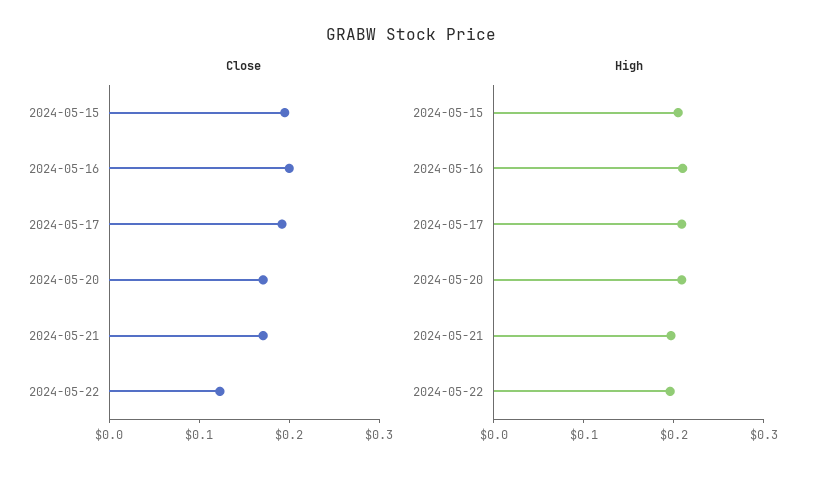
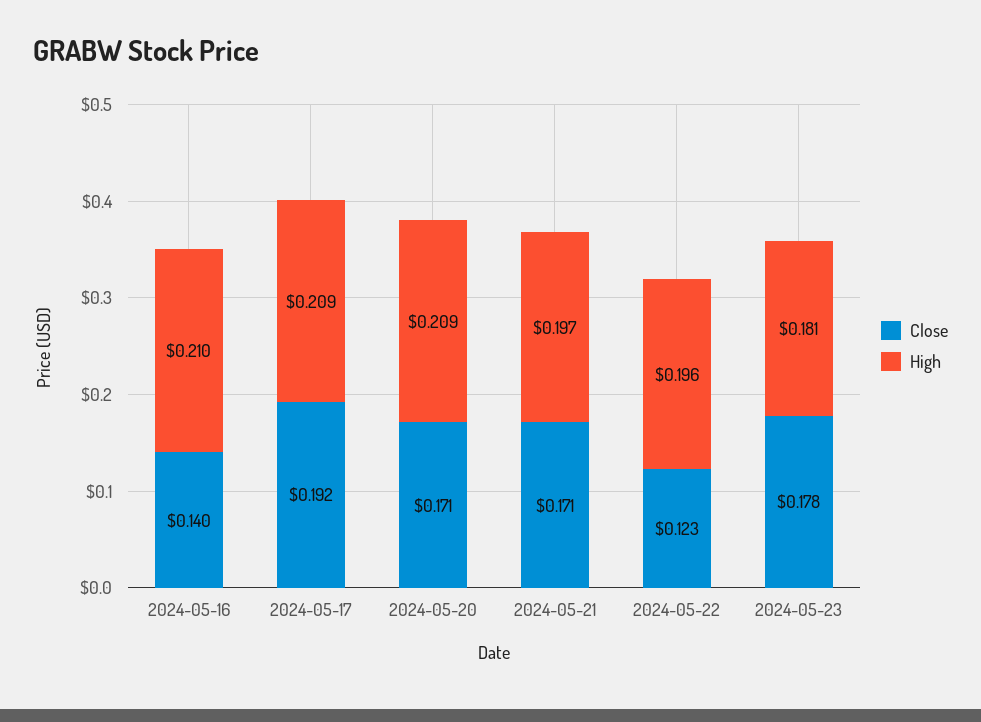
Close, 2024-05-15: 0.2 -> none
Close, 2024-05-16: 0.2 -> 0.14
High, 2024-05-15: 0.2 -> none
Close, 2024-05-23: none -> 0.178
High, 2024-05-23: none -> 0.181

